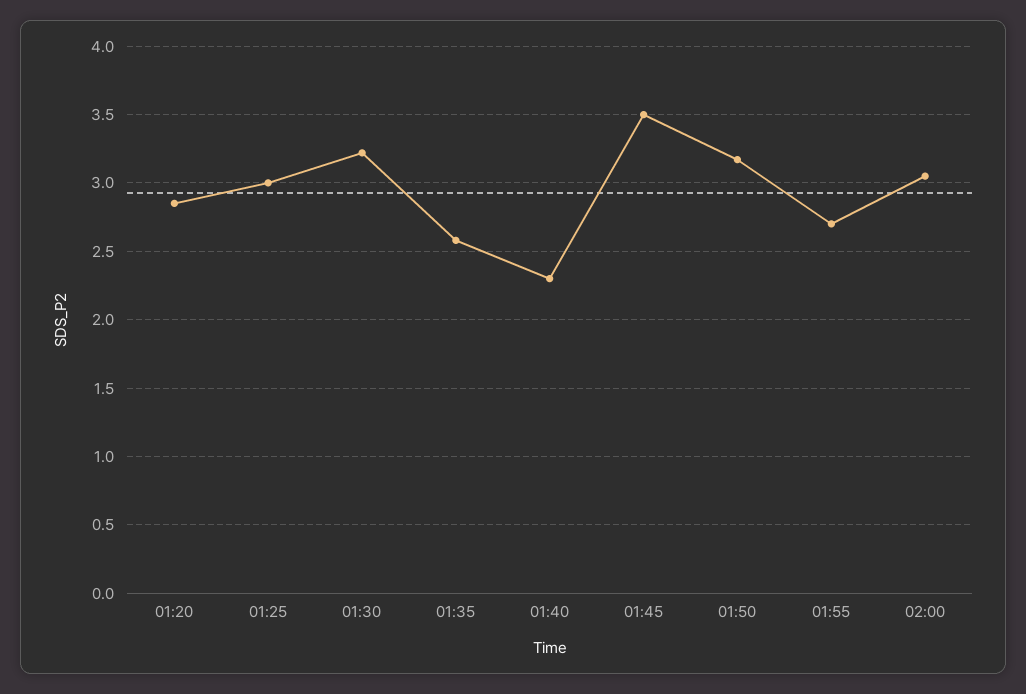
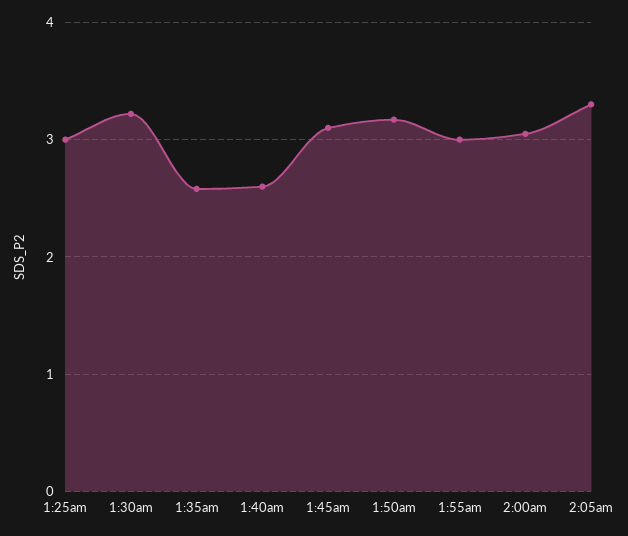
01:20: 2.85 -> none
01:40: 2.3 -> 2.6
01:45: 3.5 -> 3.1
01:55: 2.7 -> 3
2:05am: none -> 3.3

